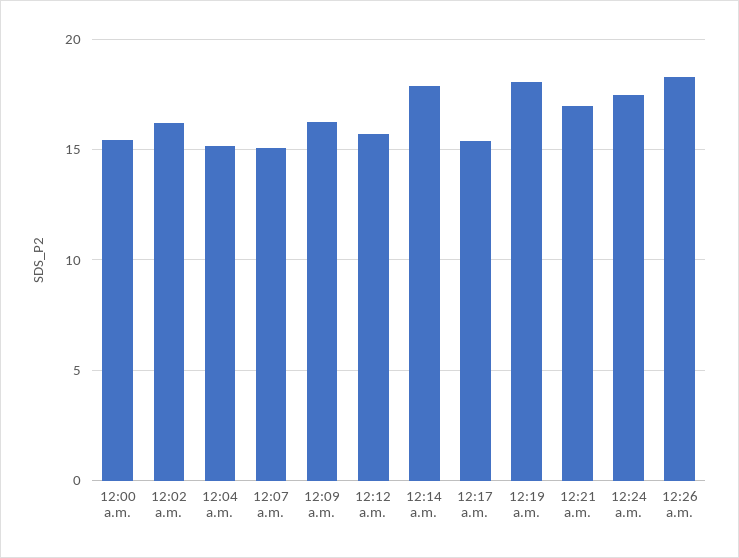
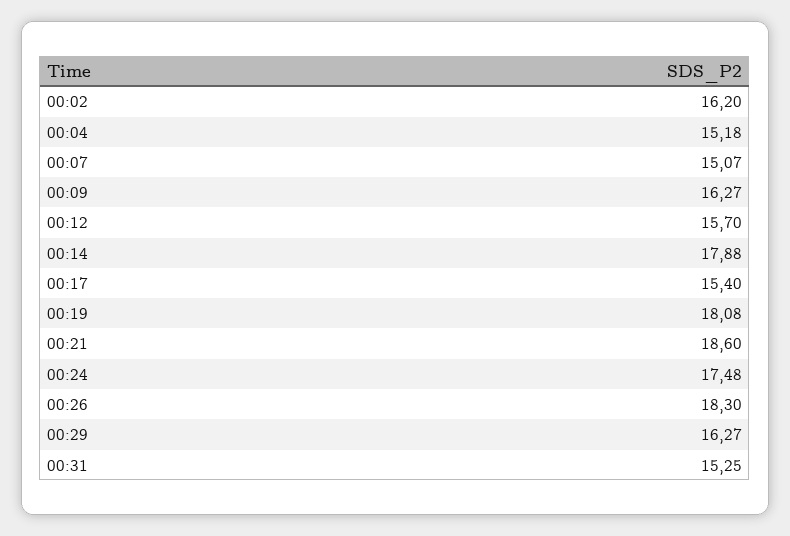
12:00 a.m.: 15.5 -> none
12:21 a.m.: 17 -> 18.6
00:29: none -> 16.27
00:31: none -> 15.25

